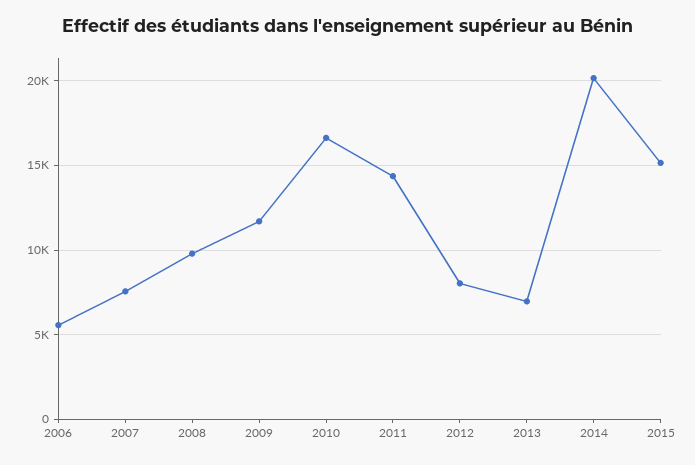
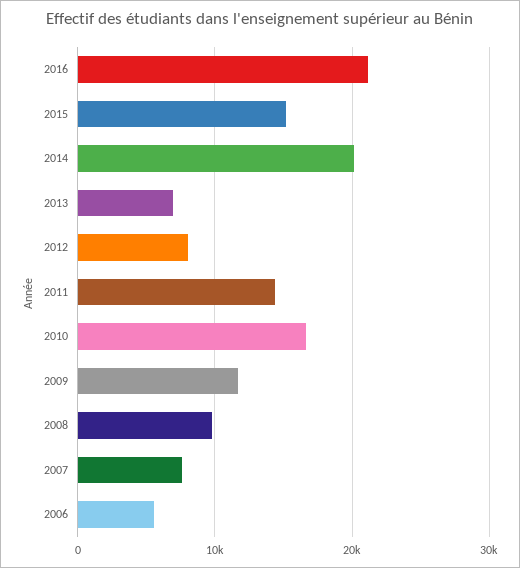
2016: none -> 21000

